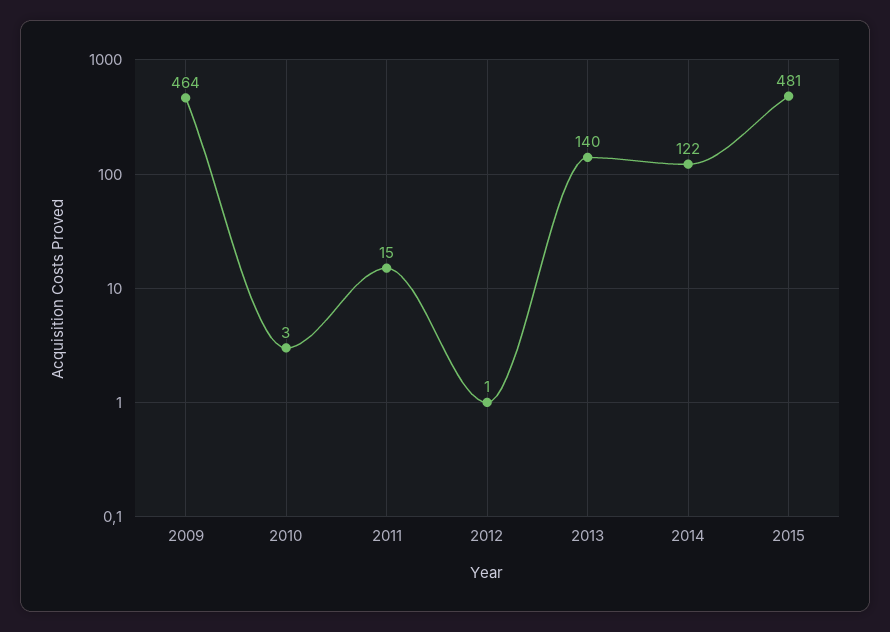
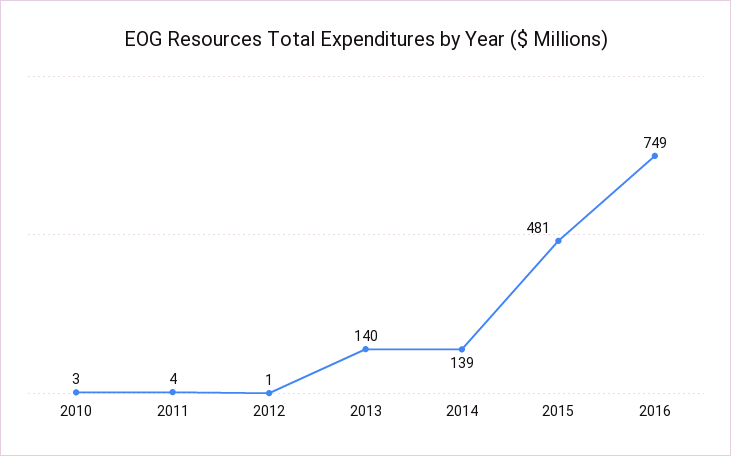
2009: 464 -> none
2011: 15 -> 4
2014: 122 -> 139
2016: none -> 749

